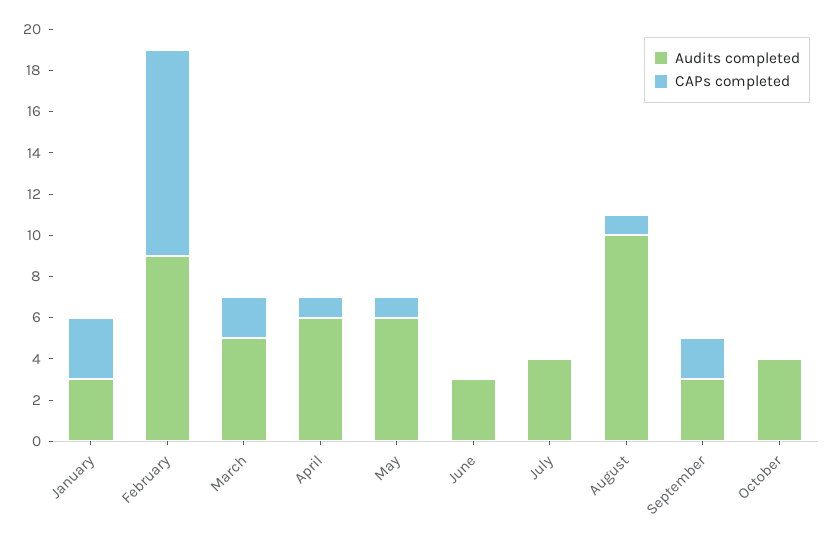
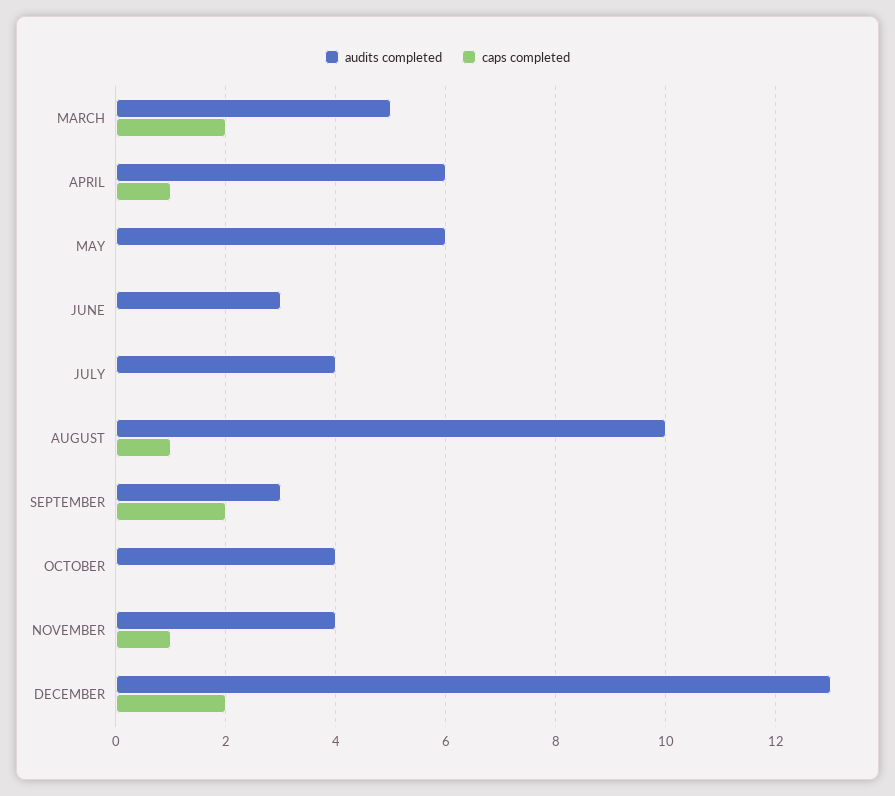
Audits completed, January: 3 -> none
CAPs completed, January: 3 -> none
Audits completed, February: 9 -> none
CAPs completed, February: 10 -> none
CAPs completed, May: 1 -> 0
Audits completed, NOVEMBER: none -> 4
CAPs completed, NOVEMBER: none -> 1
Audits completed, DECEMBER: none -> 13
CAPs completed, DECEMBER: none -> 2

